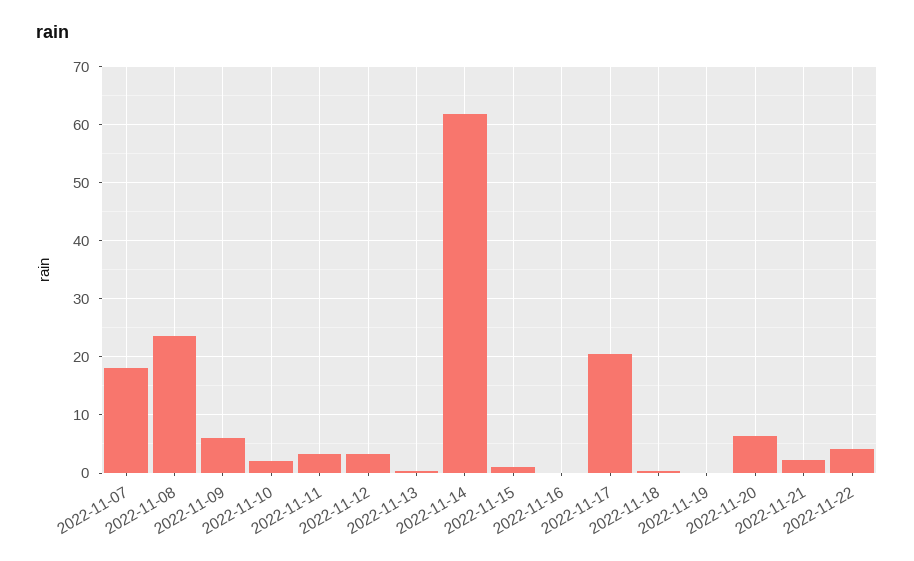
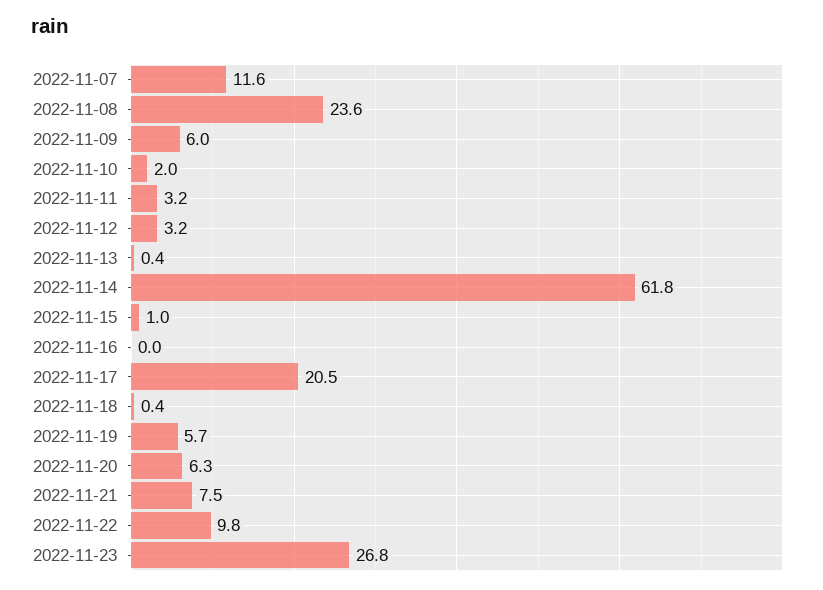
2022-11-07: 18 -> 11.6
2022-11-19: 0 -> 5.7
2022-11-21: 2 -> 7.5
2022-11-22: 4 -> 9.8
2022-11-23: none -> 26.8

